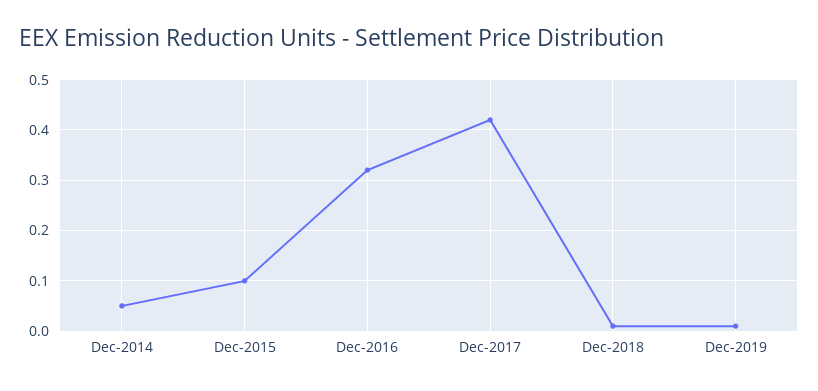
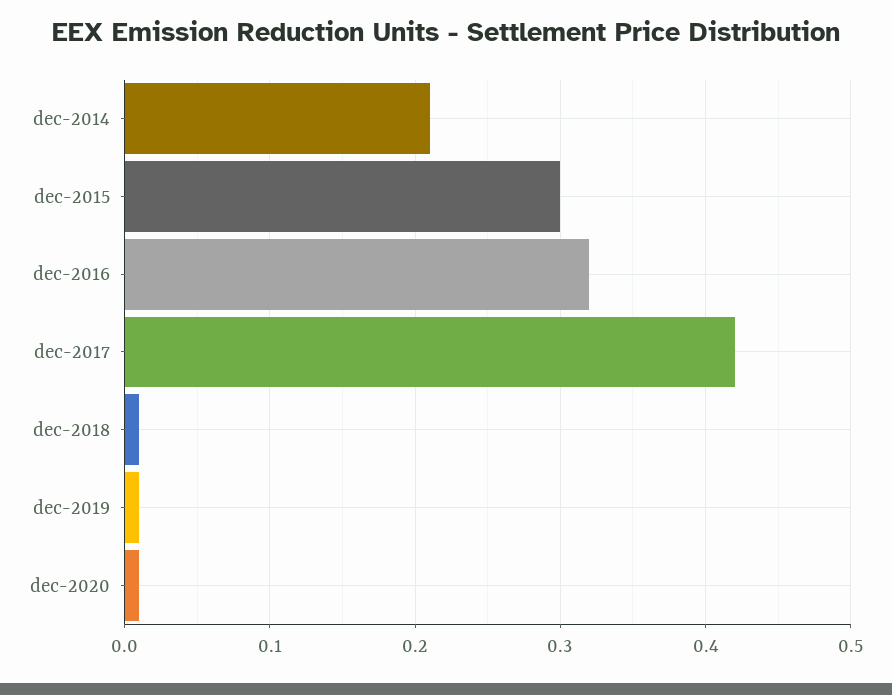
Dec-2014: 0.05 -> 0.21
Dec-2015: 0.1 -> 0.3
dec-2020: none -> 0.01

